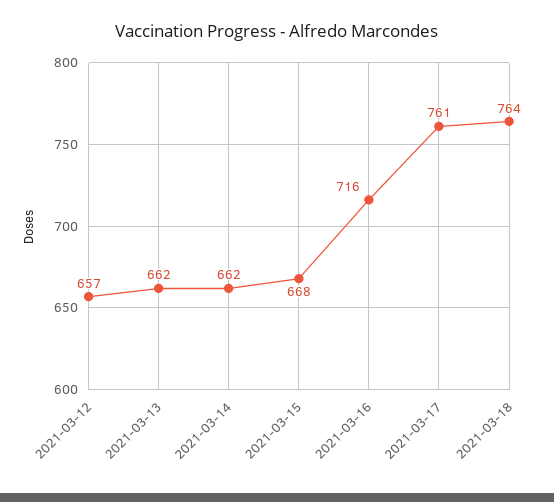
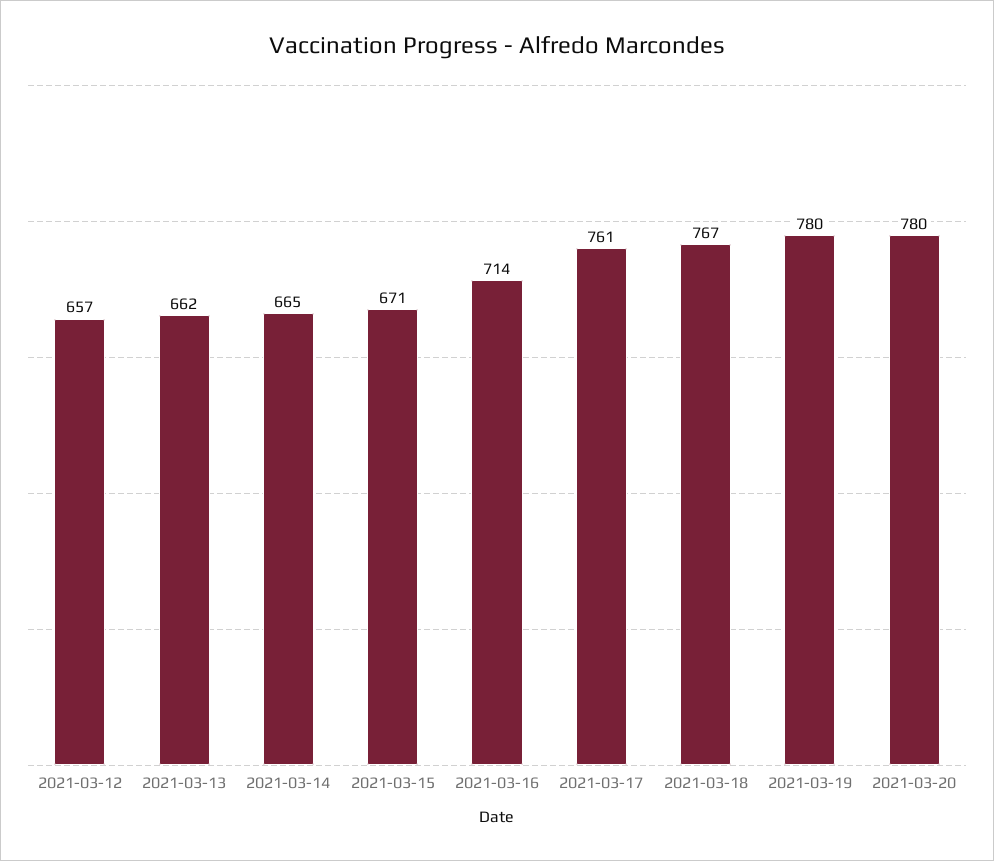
2021-03-14: 662 -> 665
2021-03-15: 668 -> 671
2021-03-16: 716 -> 714
2021-03-18: 764 -> 767
2021-03-19: none -> 780
2021-03-20: none -> 780

